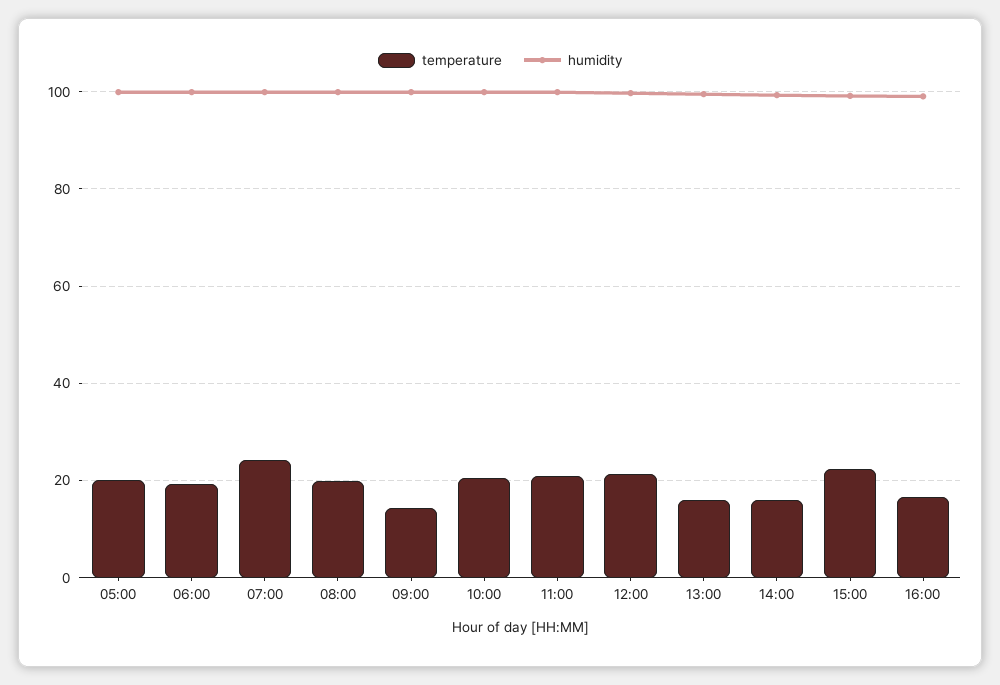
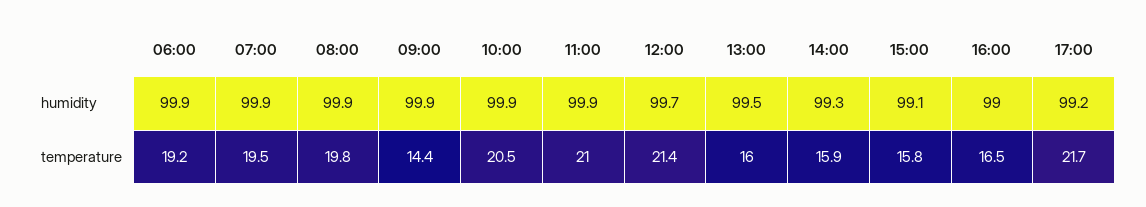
temperature, 05:00: 20 -> none
humidity, 05:00: 100 -> none
temperature, 07:00: 24 -> 19.5
temperature, 15:00: 22 -> 15.8
humidity, 17:00: none -> 99.2
temperature, 17:00: none -> 21.7

